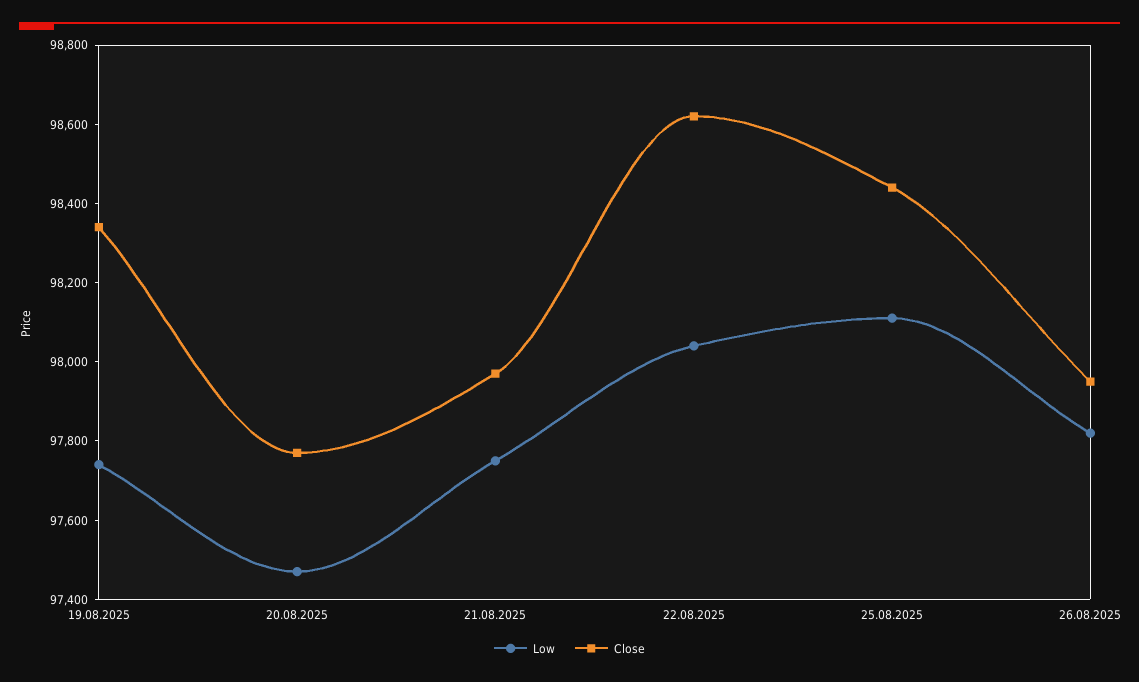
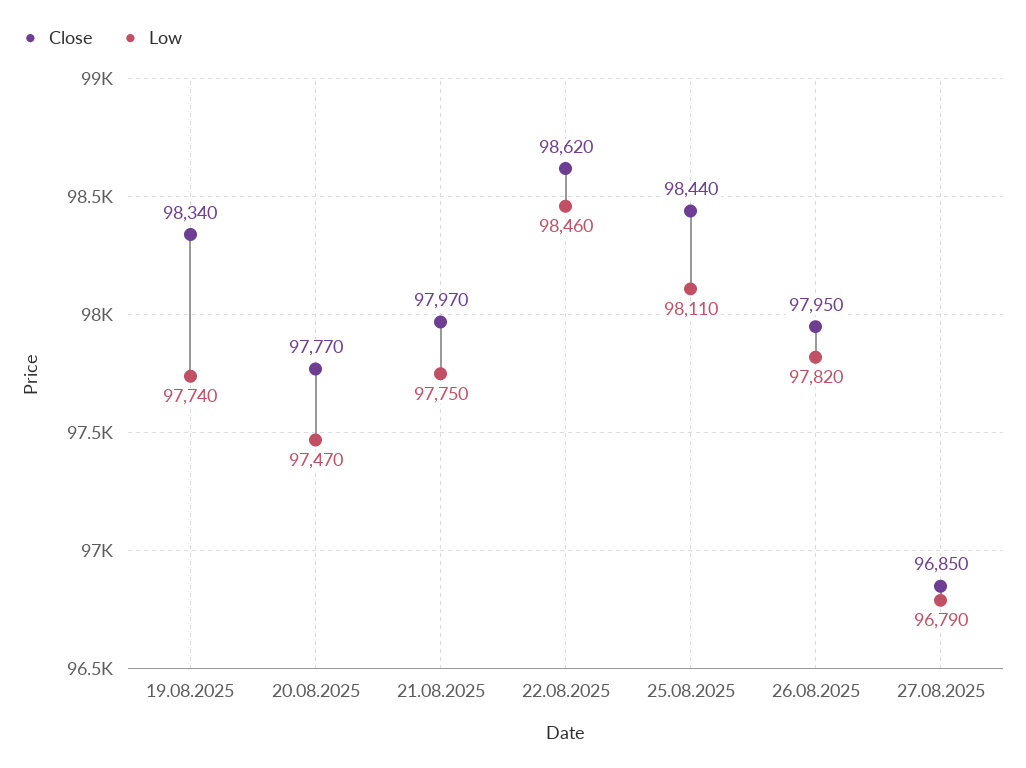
Low, 22.08.2025: 98050 -> 98460
Close, 27.08.2025: none -> 96850
Low, 27.08.2025: none -> 96790

